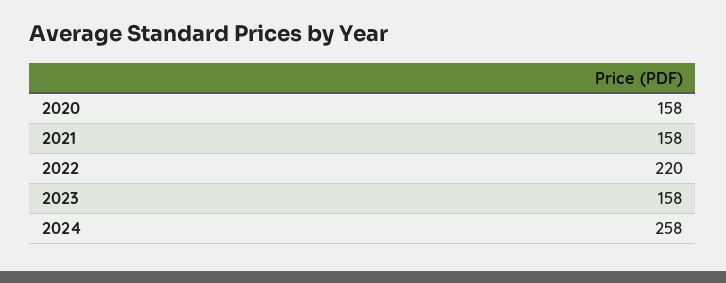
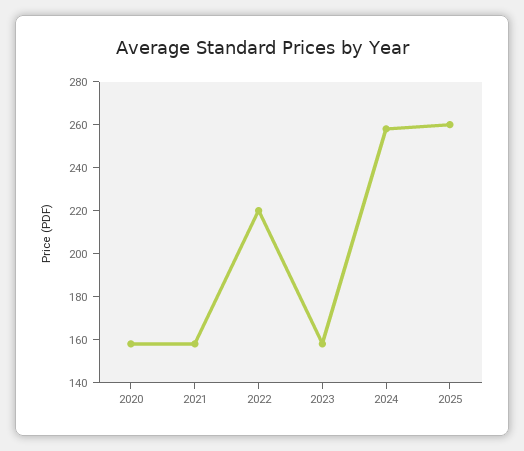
2025: none -> 260

